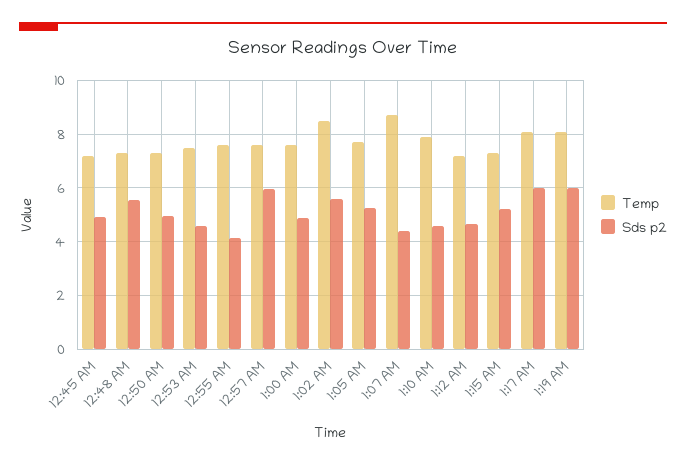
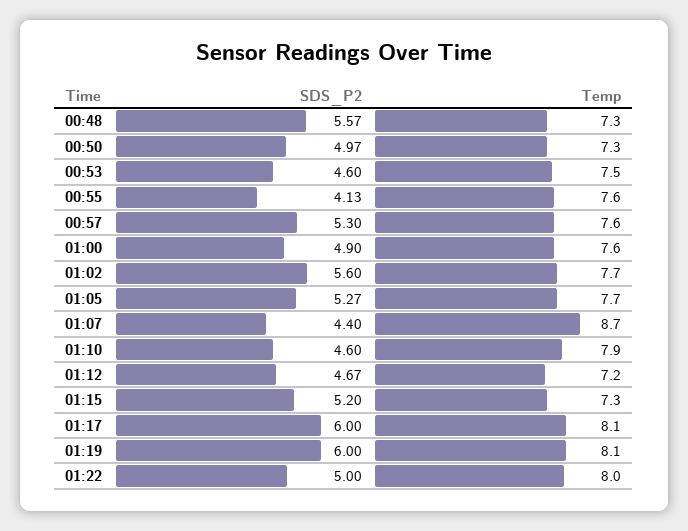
Temp, 12:45 AM: 7.25 -> none
Sds p2, 12:45 AM: 5 -> none
Sds p2, 12:57 AM: 6 -> 5.3
Temp, 1:02 AM: 8.5 -> 7.7
Sds p2, 01:22: none -> 5
Temp, 01:22: none -> 8

